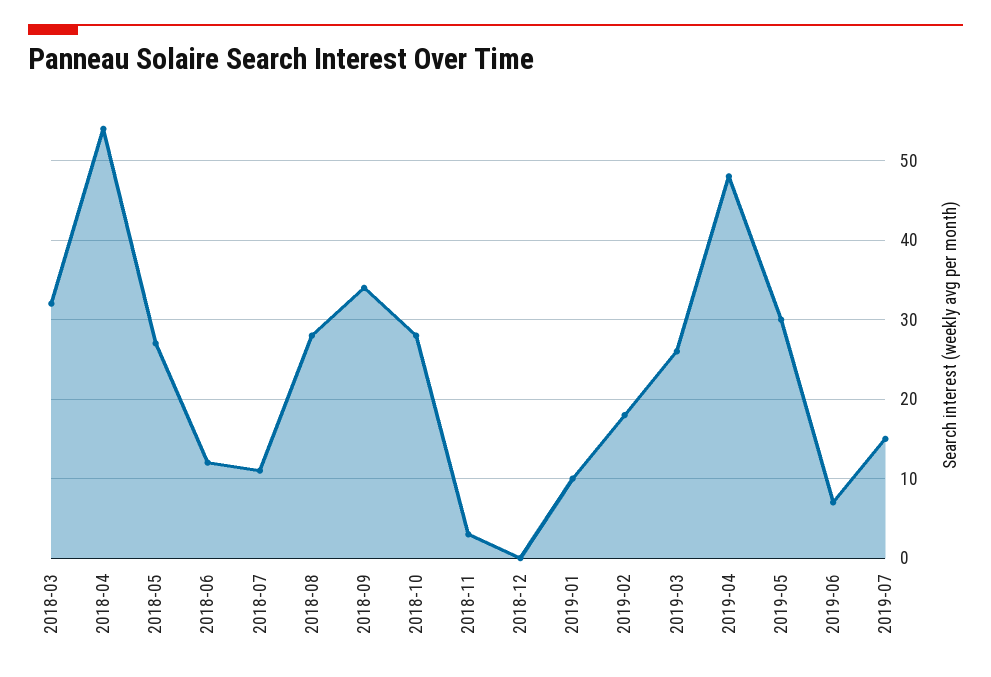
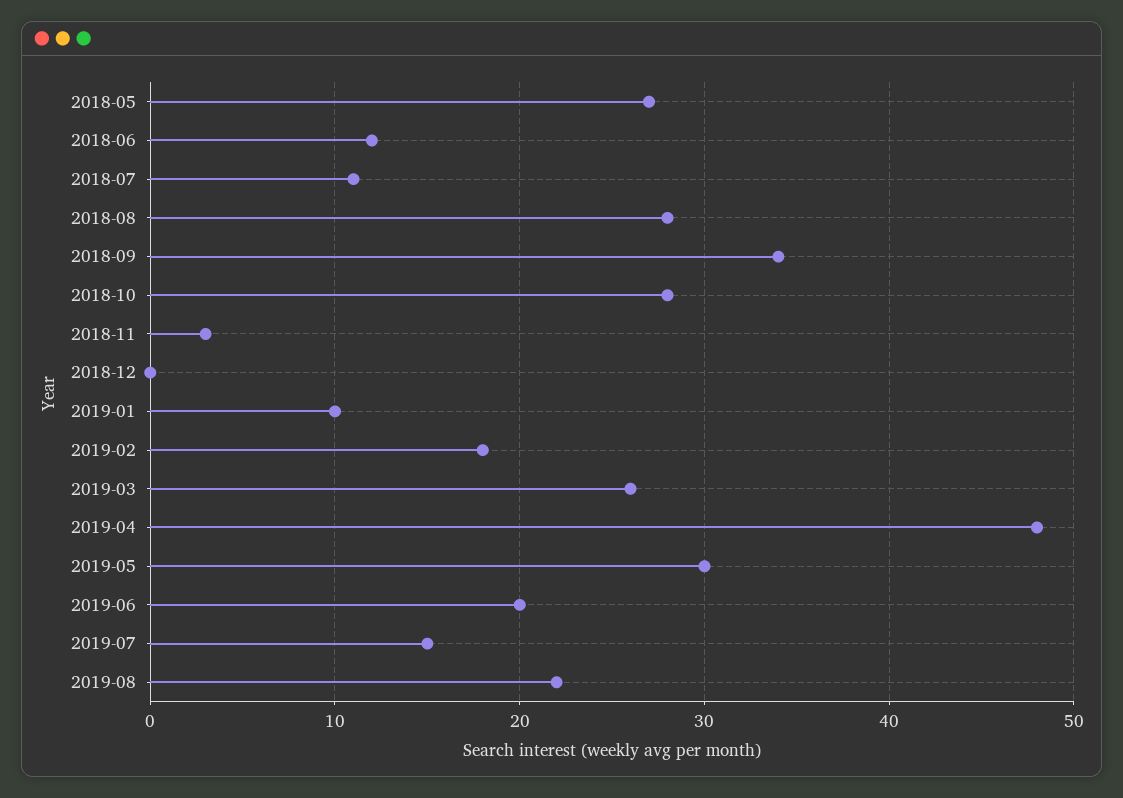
2018-03: 32 -> none
2018-04: 54 -> none
2019-06: 7 -> 20
2019-08: none -> 22

